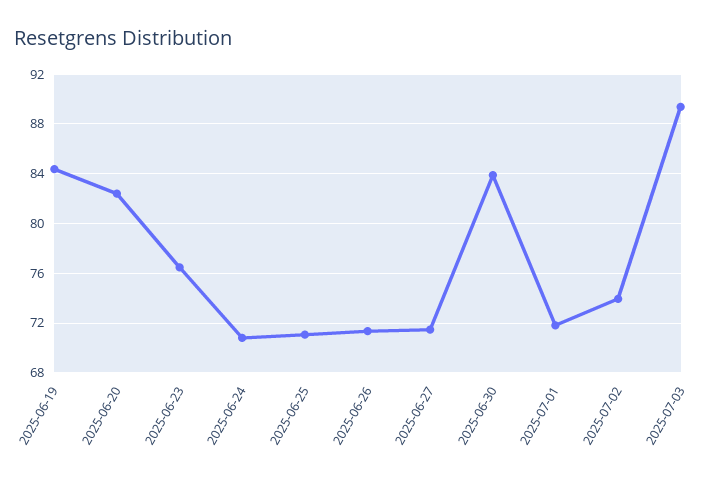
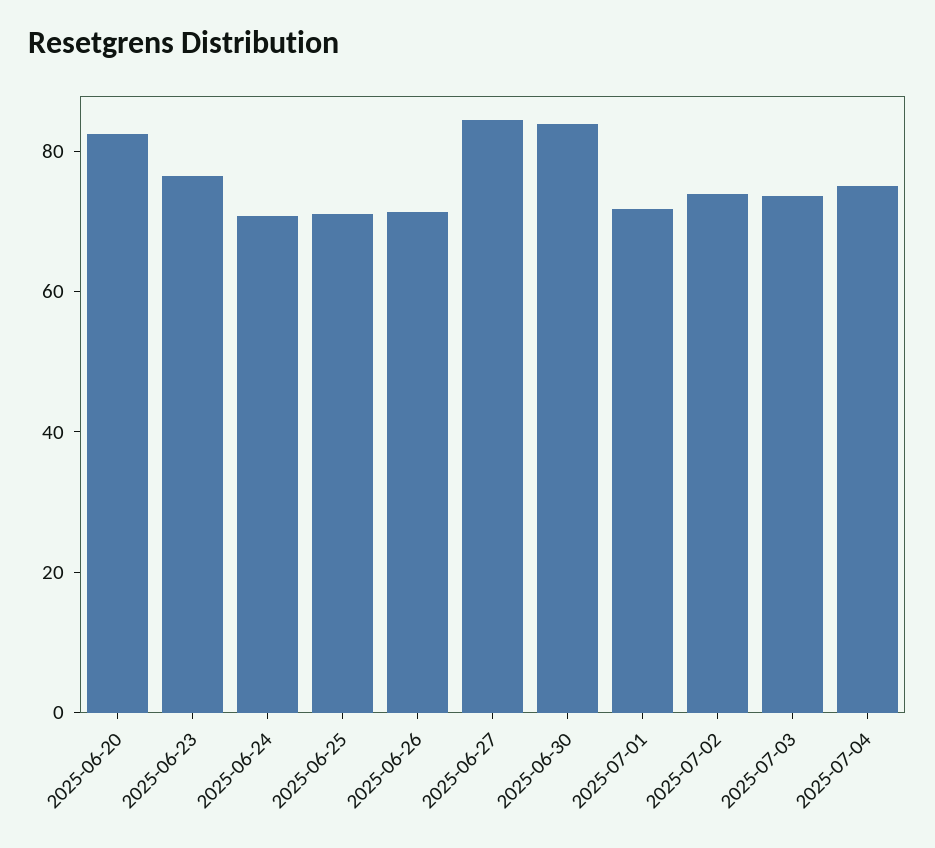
2025-06-19: 84.5 -> none
2025-06-27: 71.5 -> 85
2025-07-03: 89.5 -> 75
2025-07-04: none -> 75

